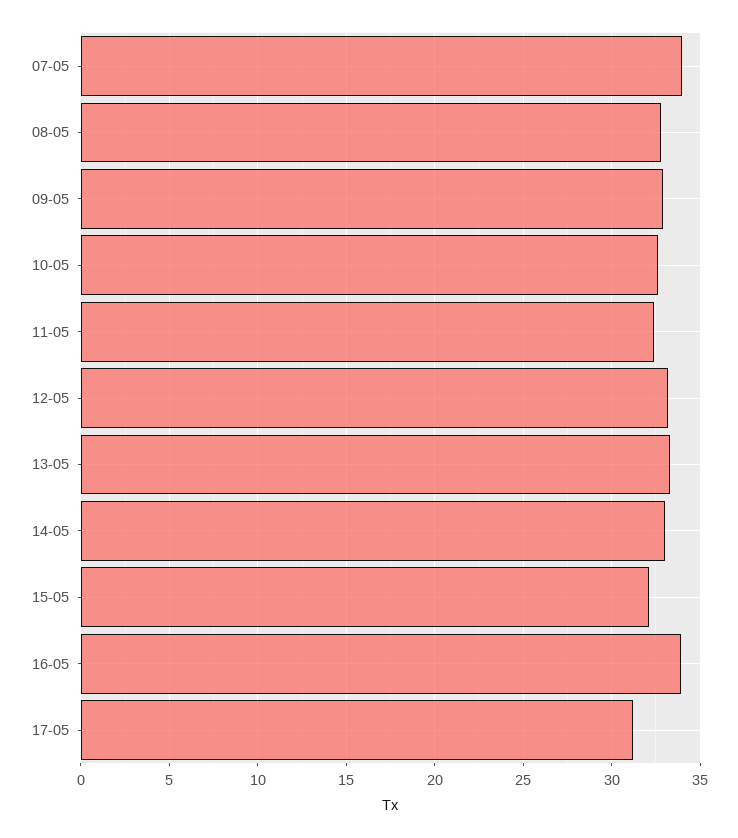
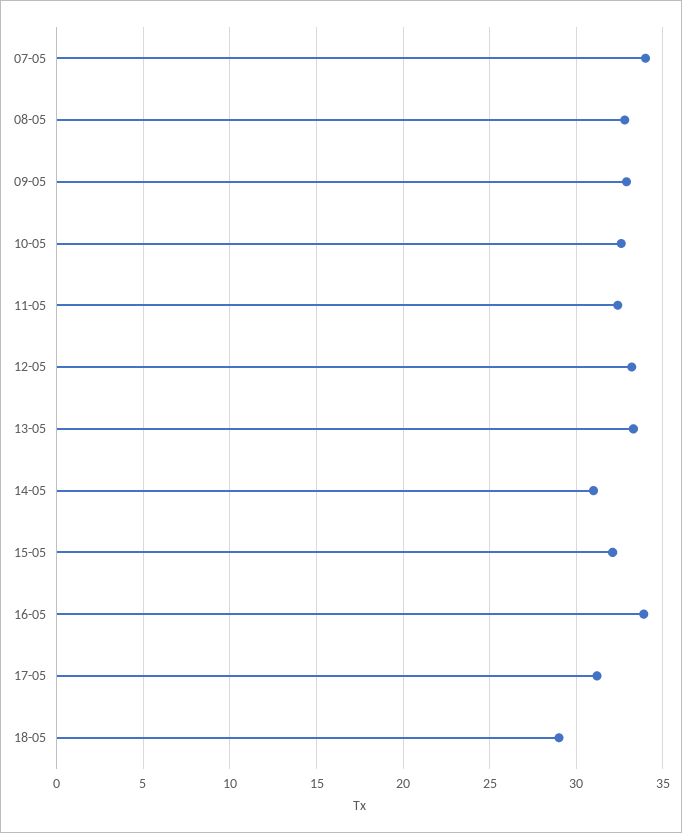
14-05: 33 -> 31
18-05: none -> 29

